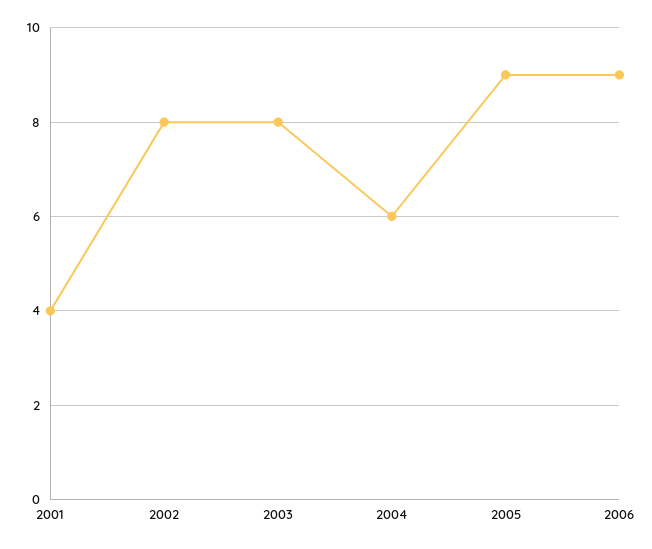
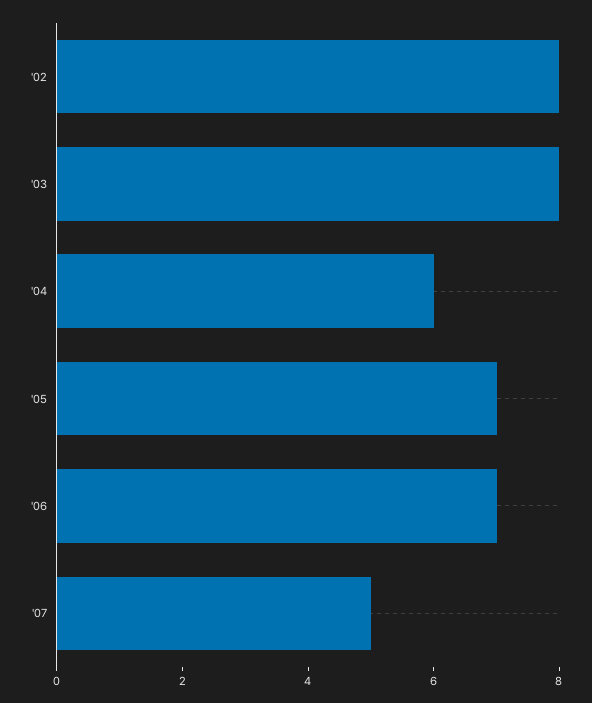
2001: 4 -> none
2005: 9 -> 7
2006: 9 -> 7
'07: none -> 5

